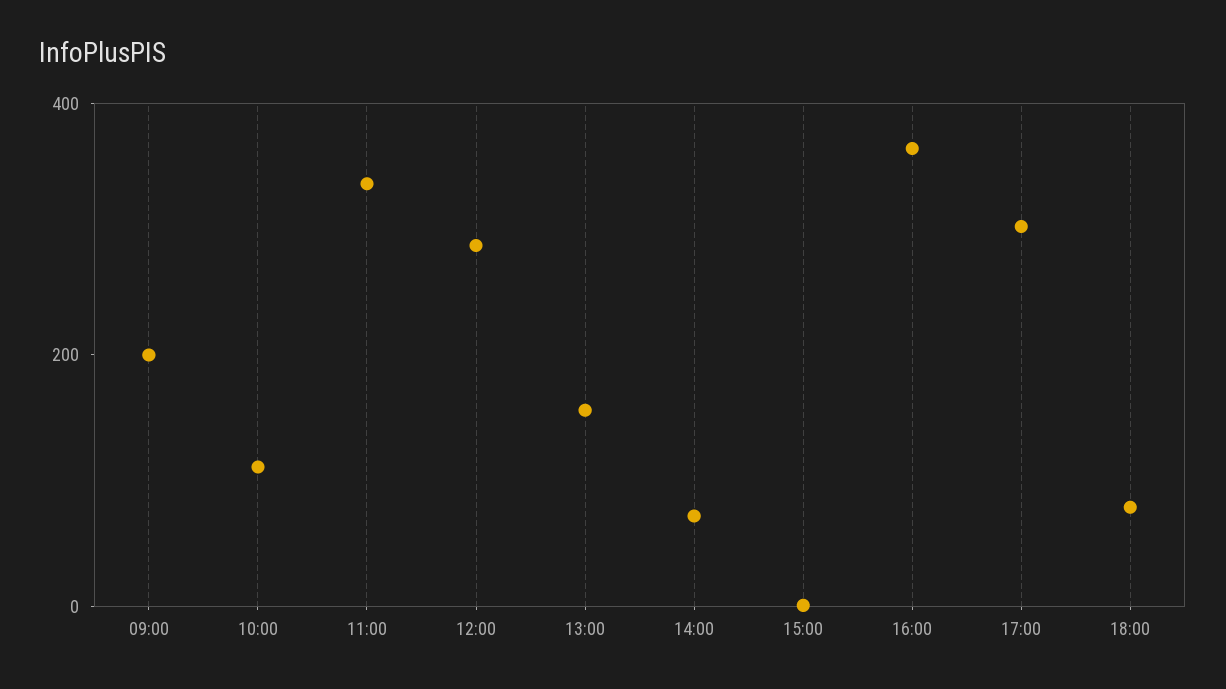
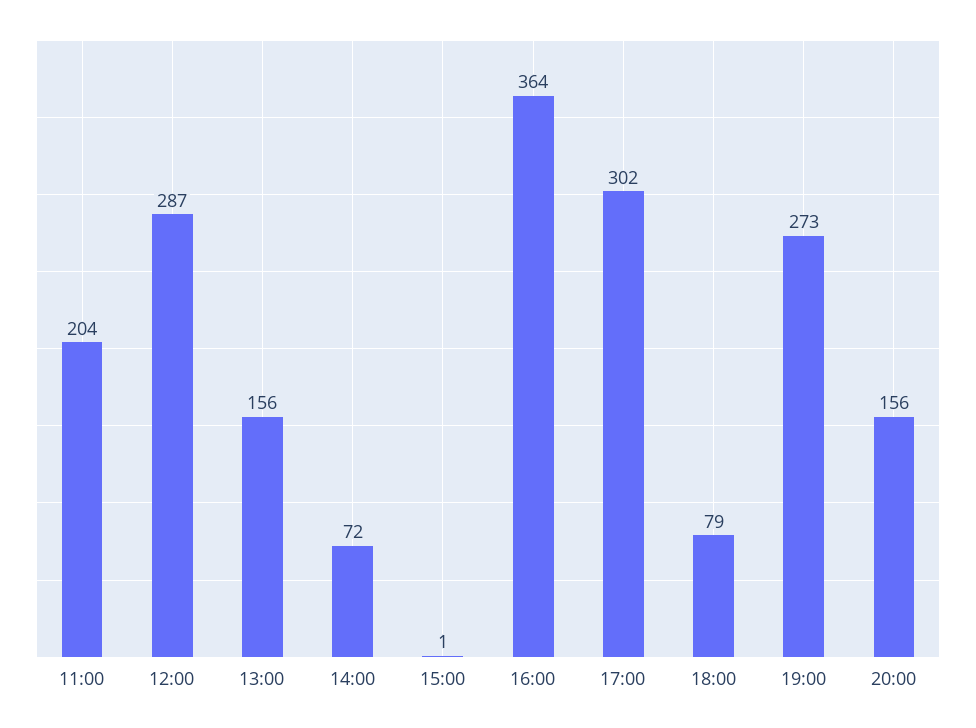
09:00: 200 -> none
10:00: 100 -> none
11:00: 350 -> 204
19:00: none -> 273
20:00: none -> 156

